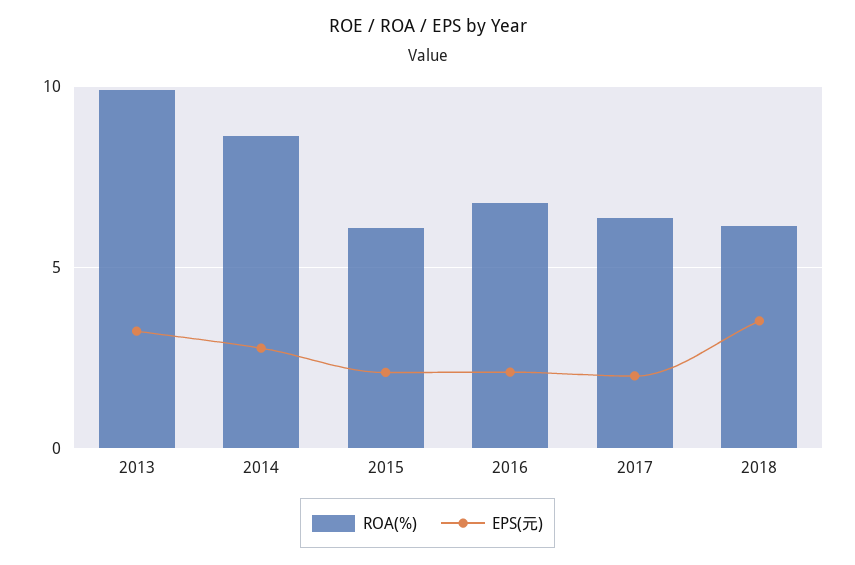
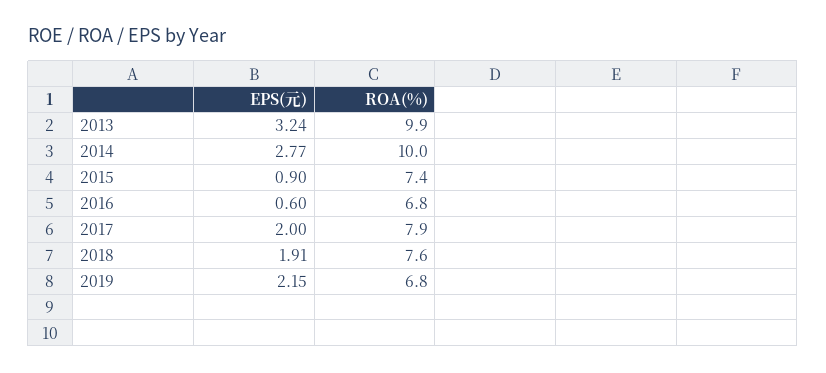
ROA(%), 2014: 8.5 -> 10
ROA(%), 2015: 6 -> 7.4
EPS(元), 2015: 2 -> 0.9
EPS(元), 2016: 2 -> 0.6
ROA(%), 2017: 6.5 -> 7.9
ROA(%), 2018: 6 -> 7.6
EPS(元), 2018: 3.5 -> 1.91
EPS(元), 2019: none -> 2.15
ROA(%), 2019: none -> 6.8

